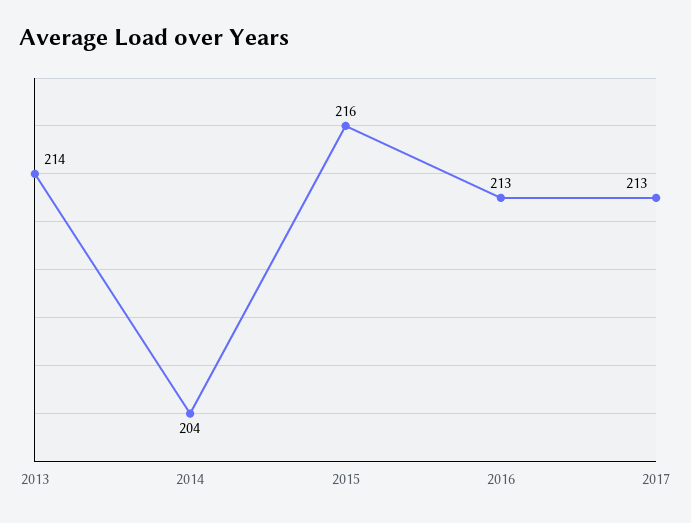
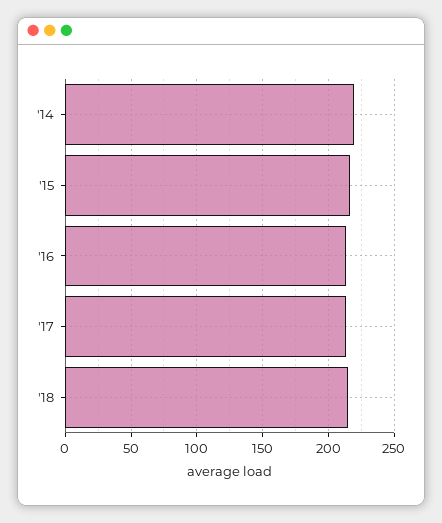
2013: 214 -> none
2014: 204 -> 220
'18: none -> 215

